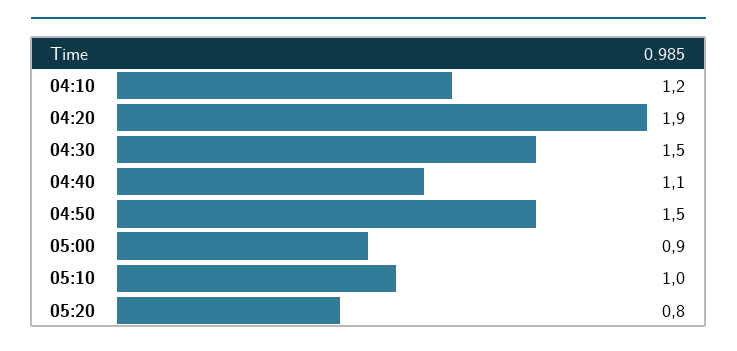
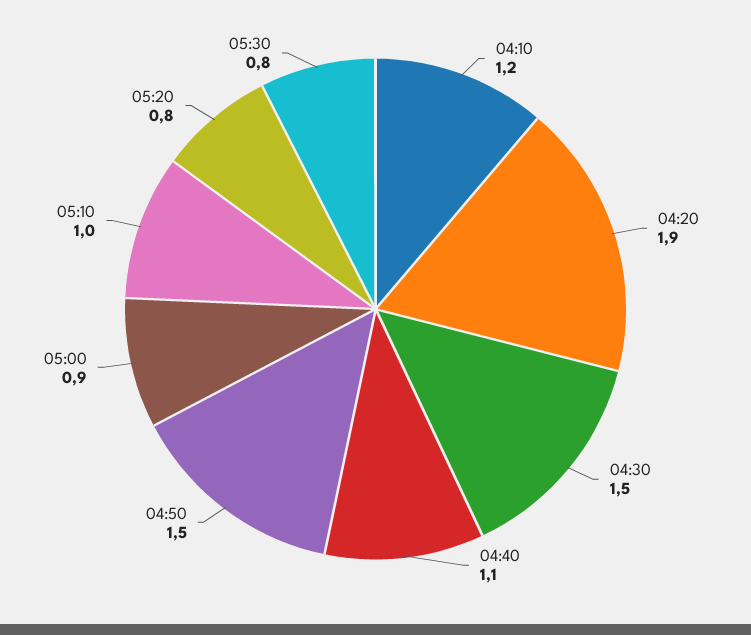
05:30: none -> 0.8

